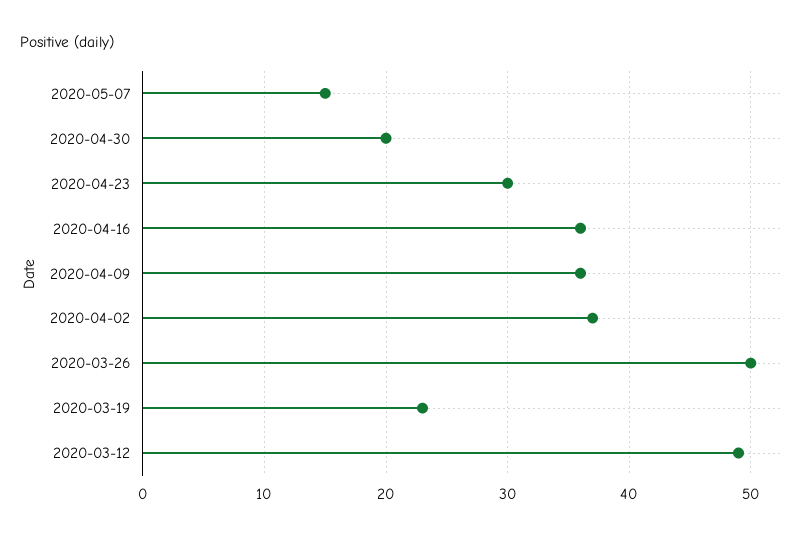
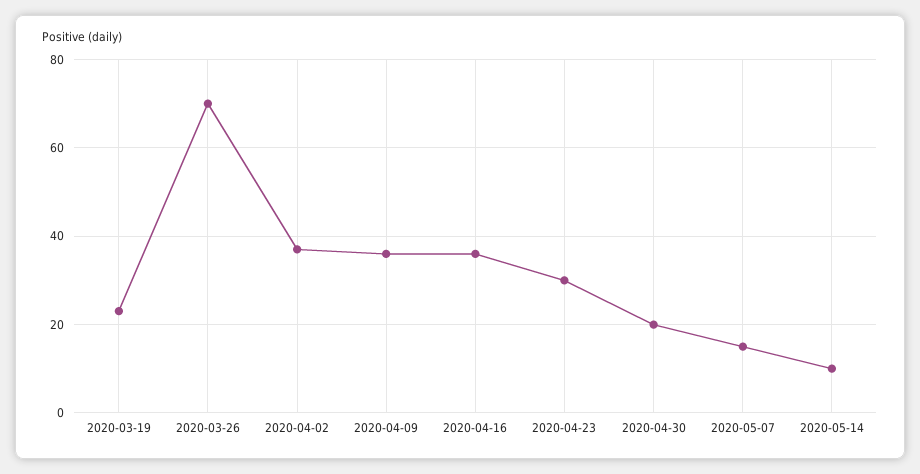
2020-03-26: 50 -> 70
2020-03-12: 49 -> none
2020-05-14: none -> 10

